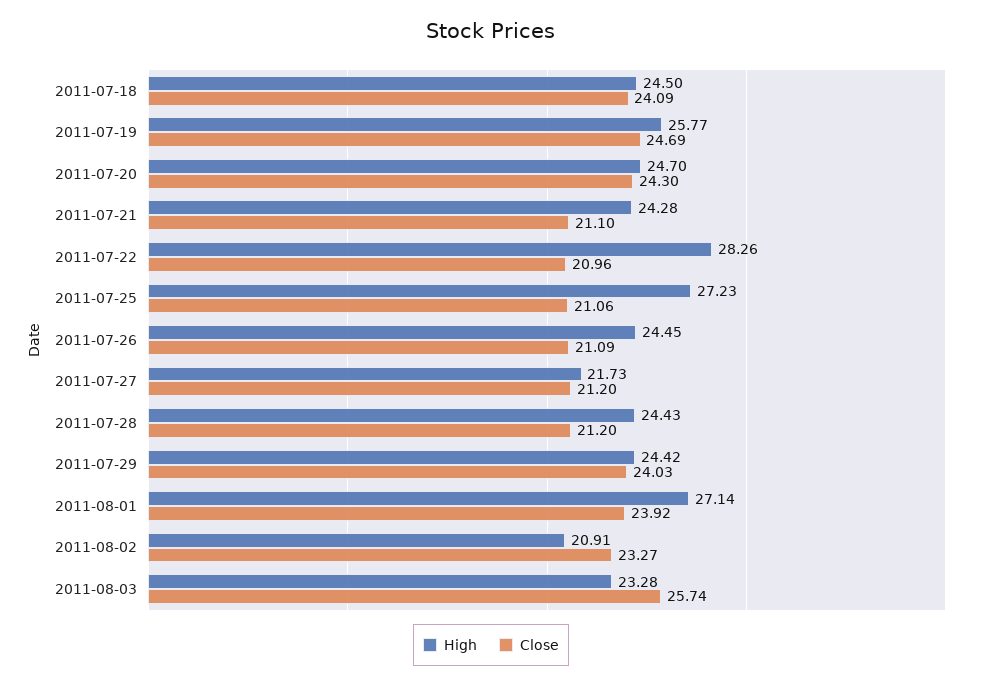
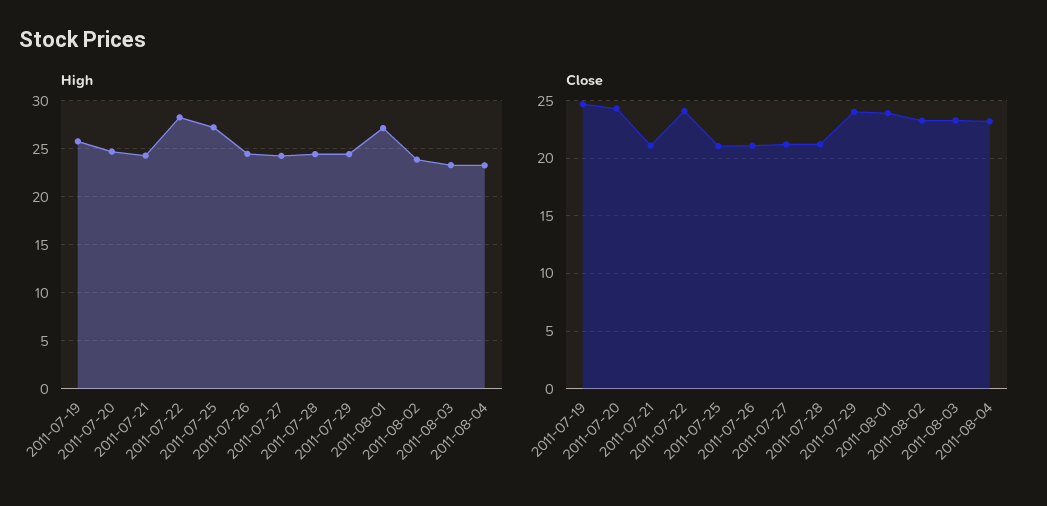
High, 2011-07-18: 24.5 -> none
Close, 2011-07-18: 24.09 -> none
Close, 2011-07-22: 20.96 -> 24
High, 2011-07-27: 21.73 -> 24
High, 2011-08-02: 20.91 -> 24
Close, 2011-08-03: 25.74 -> 23
High, 2011-08-04: none -> 23
Close, 2011-08-04: none -> 23

